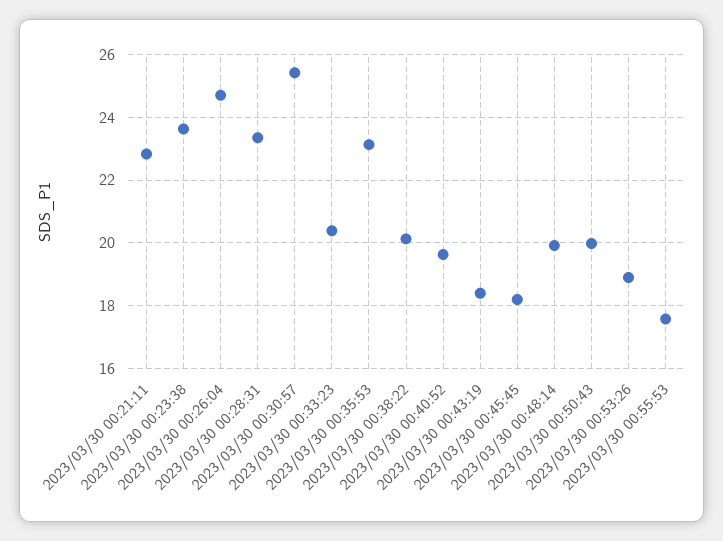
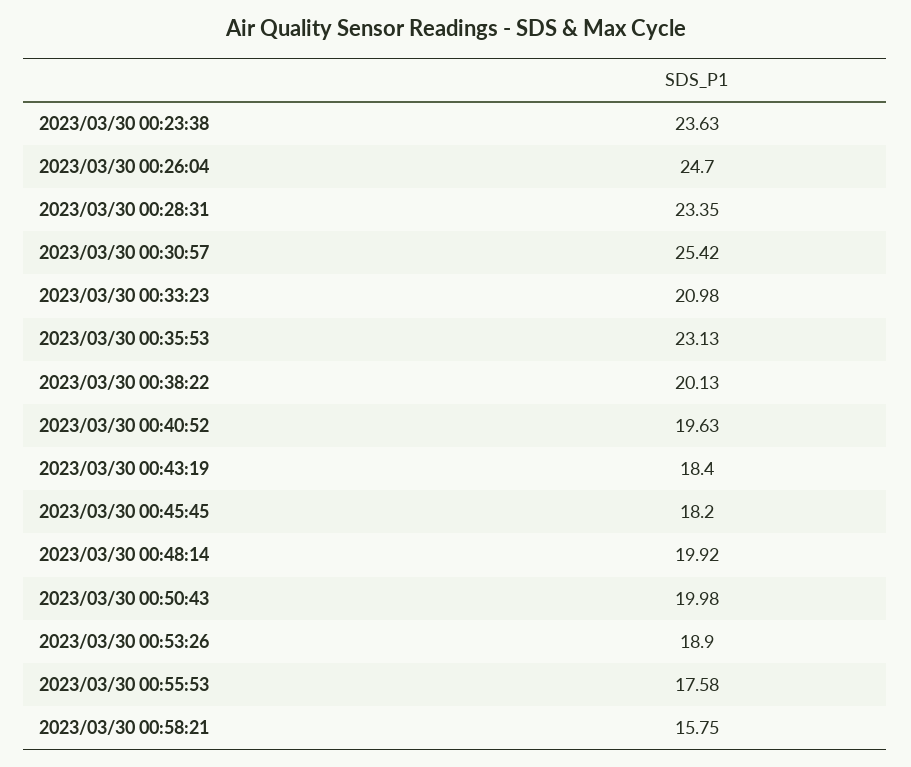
2023/03/30 00:21:11: 22.8 -> none
2023/03/30 00:33:23: 20.4 -> 20.98
2023/03/30 00:58:21: none -> 15.75

